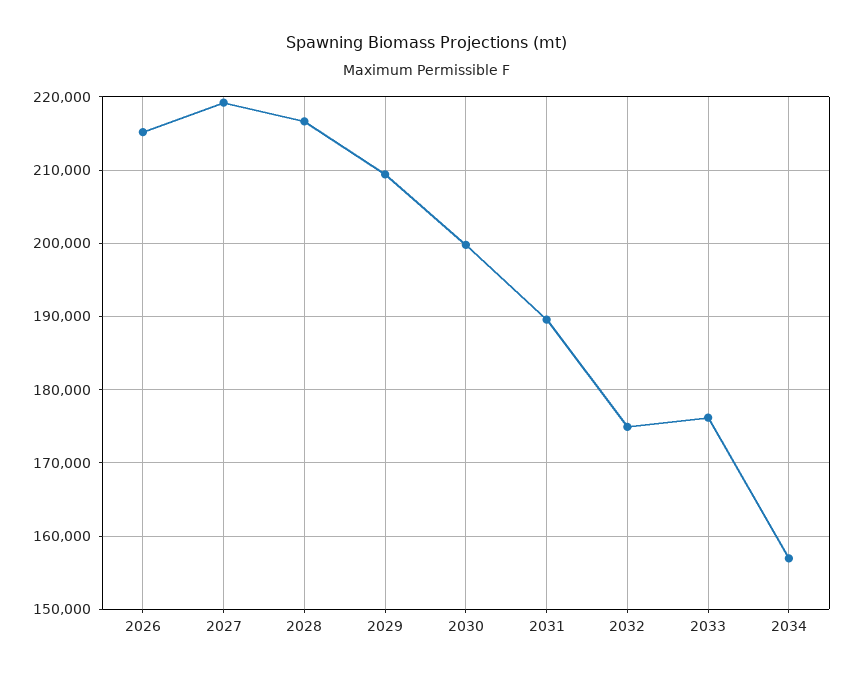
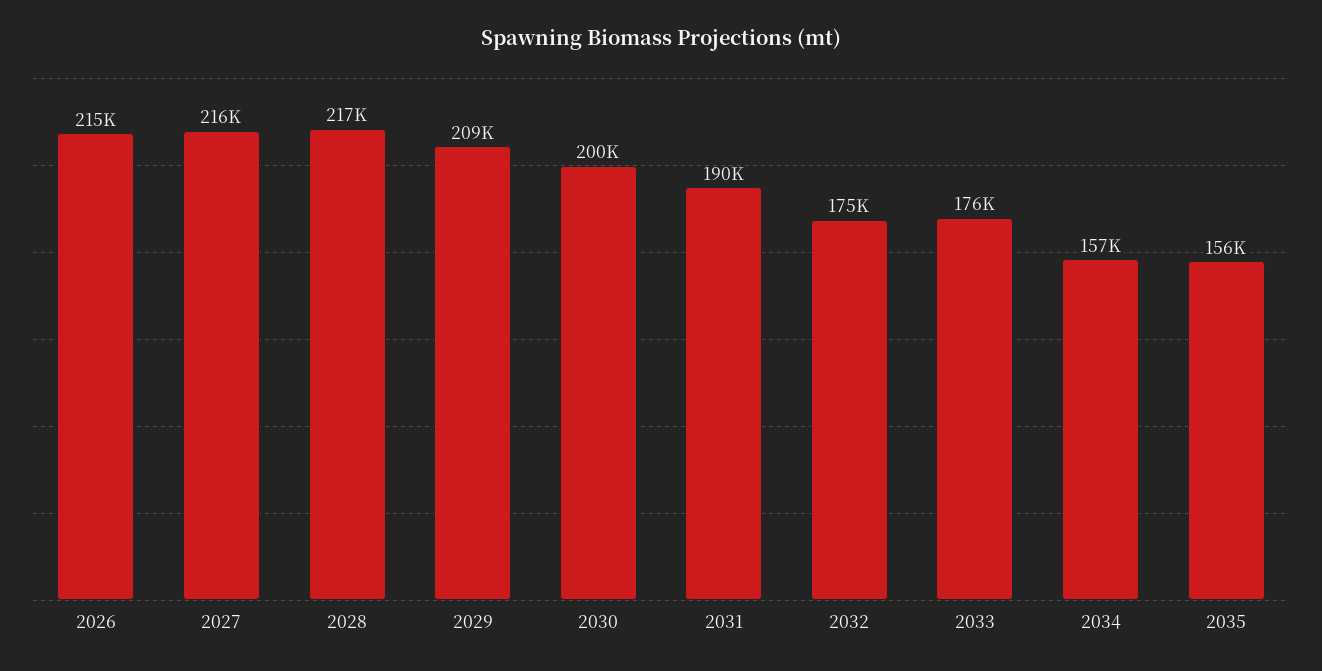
2027: 219000 -> 216000
2035: none -> 156000

